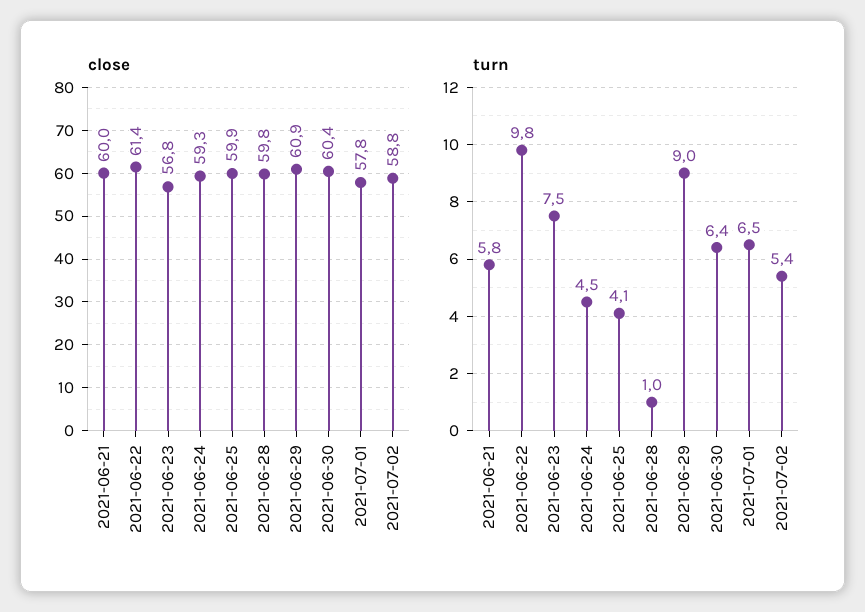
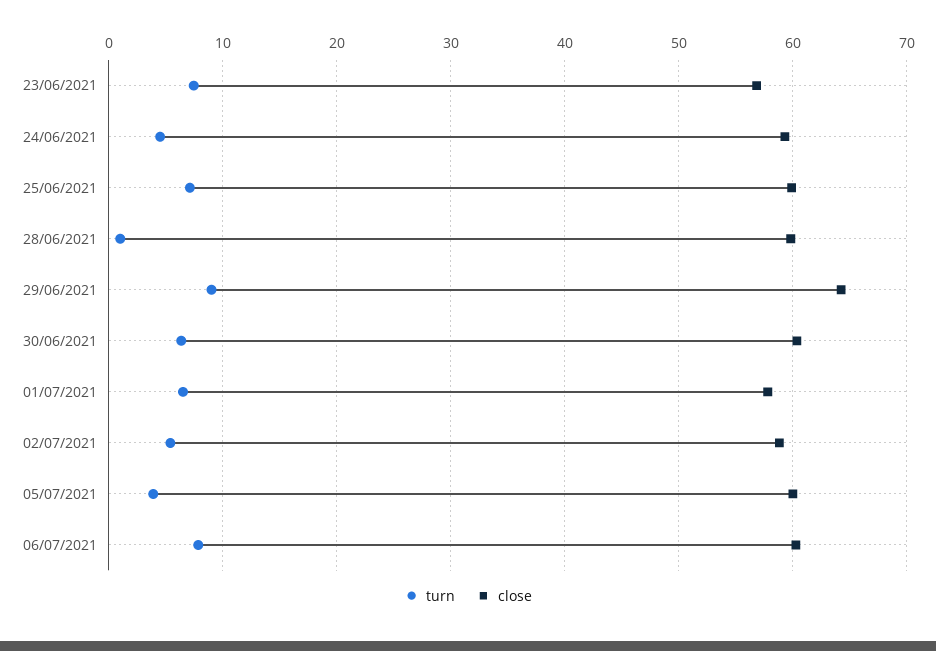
close, 2021-06-21: 60 -> none
close, 2021-06-22: 61.4 -> none
close, 2021-06-29: 60.9 -> 64
turn, 2021-06-21: 5.8 -> none
turn, 2021-06-22: 9.8 -> none
turn, 2021-06-25: 4.1 -> 7
turn, 05/07/2021: none -> 4
close, 05/07/2021: none -> 60
turn, 06/07/2021: none -> 8
close, 06/07/2021: none -> 60

